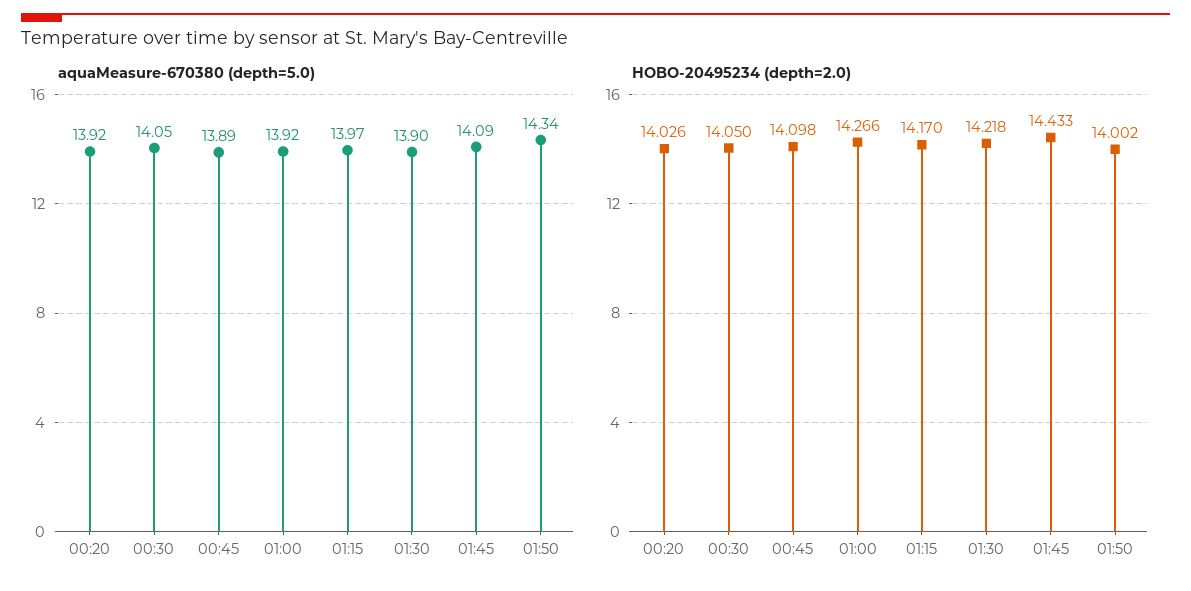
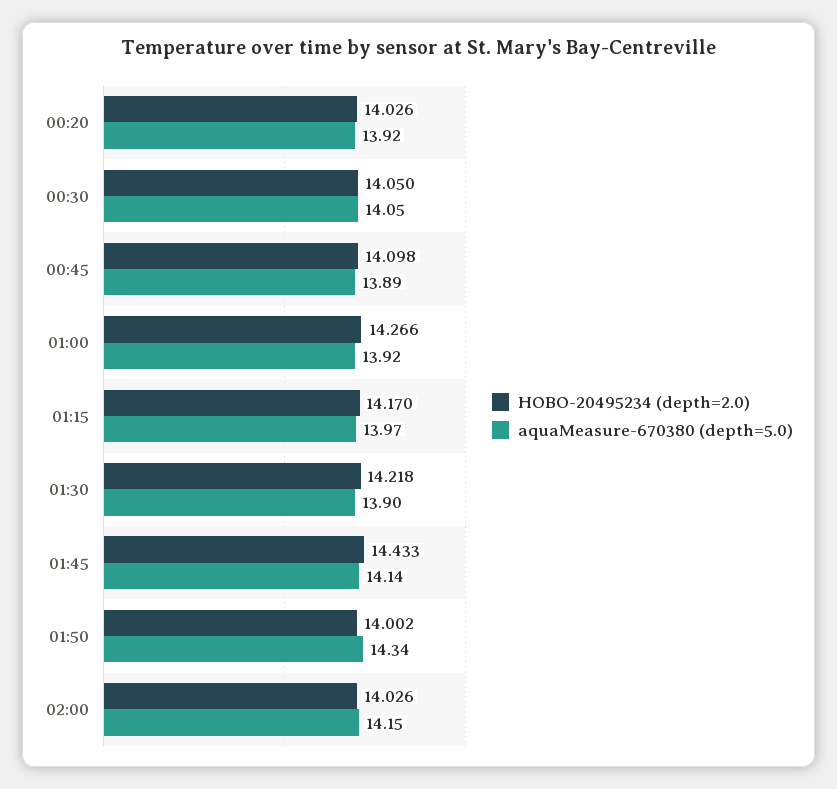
aquaMeasure-670380 (depth=5.0), 01:45: 14.09 -> 14.14
HOBO-20495234 (depth=2.0), 02:00: none -> 14.026
aquaMeasure-670380 (depth=5.0), 02:00: none -> 14.15

